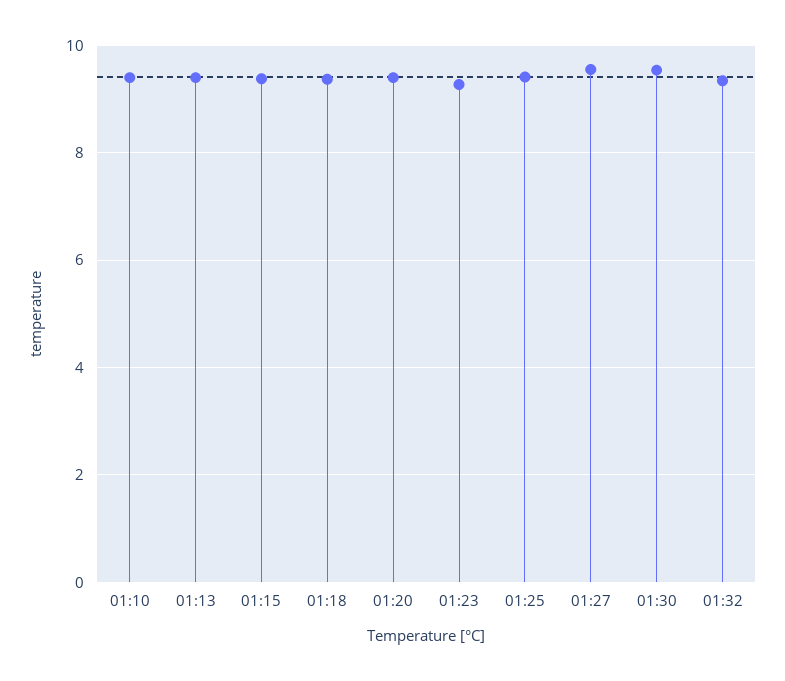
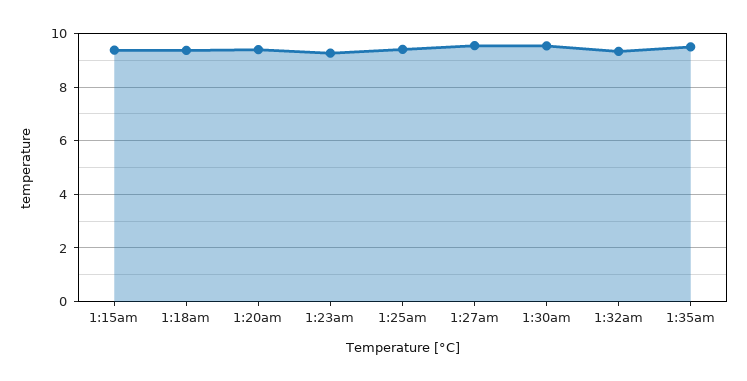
01:10: 9.4 -> none
01:13: 9.4 -> none
1:35am: none -> 9.5

